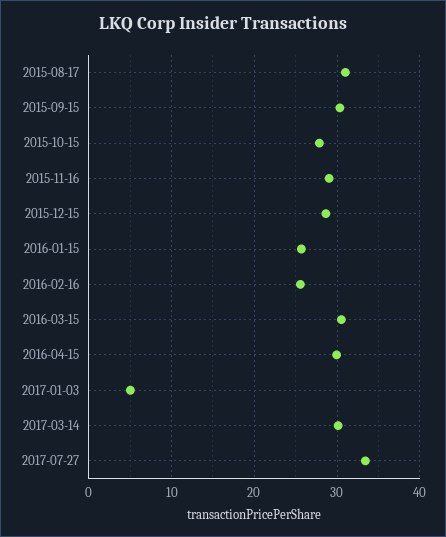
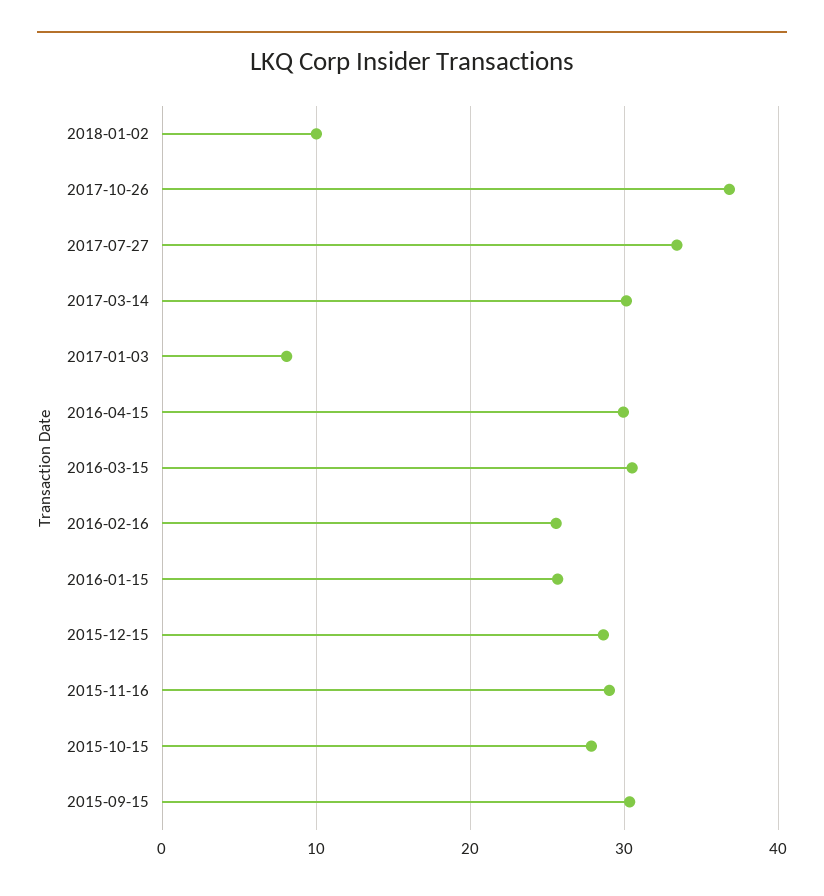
2015-08-17: 31 -> none
2017-01-03: 5 -> 8
2018-01-02: none -> 10
2017-10-26: none -> 37

